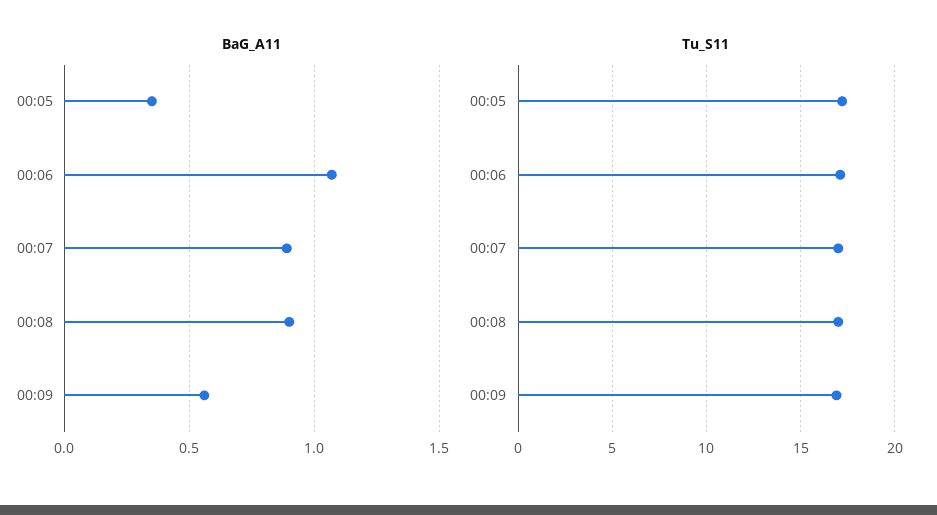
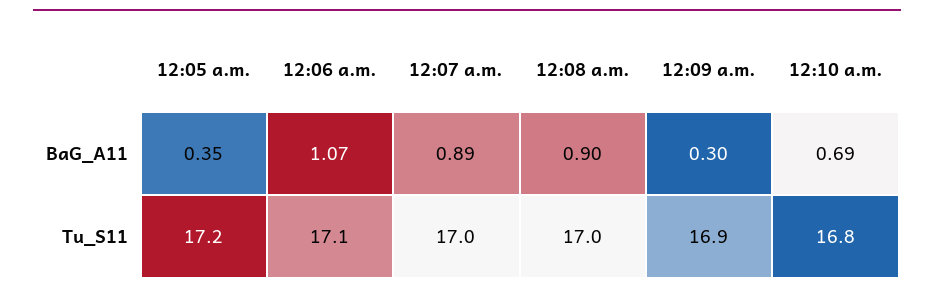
BaG_A11, 00:09: 0.55 -> 0.3
BaG_A11, 12:10 a.m.: none -> 0.69
Tu_S11, 12:10 a.m.: none -> 16.8

